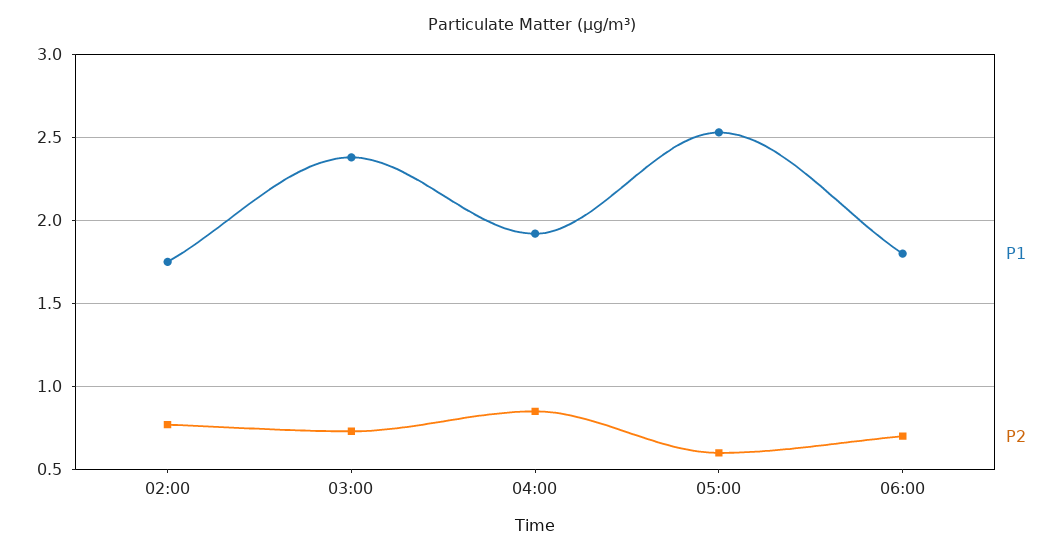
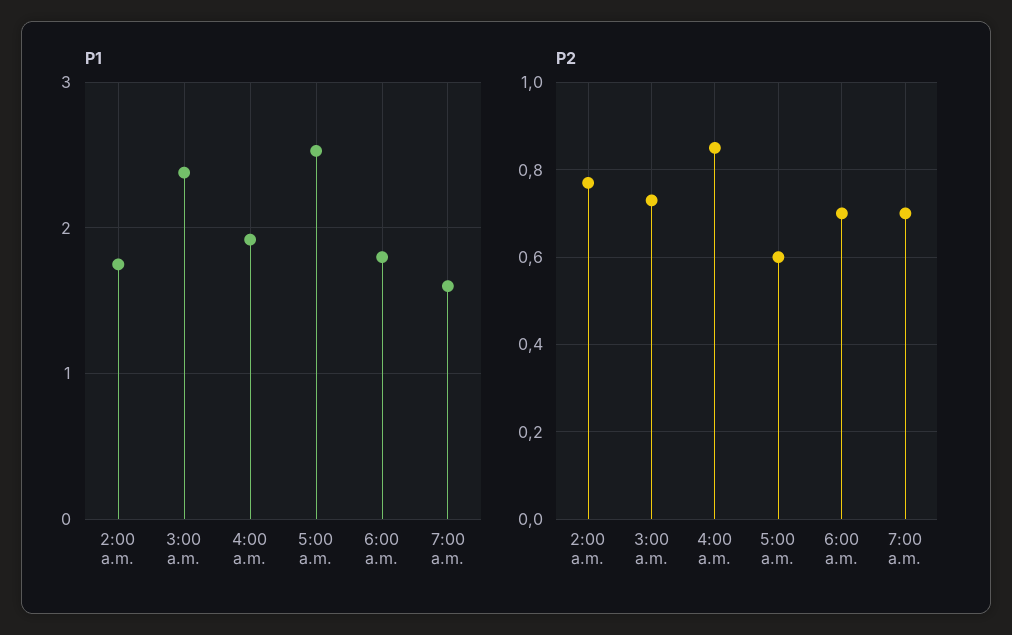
P1, 7:00 a.m.: none -> 1.6
P2, 7:00 a.m.: none -> 0.7

